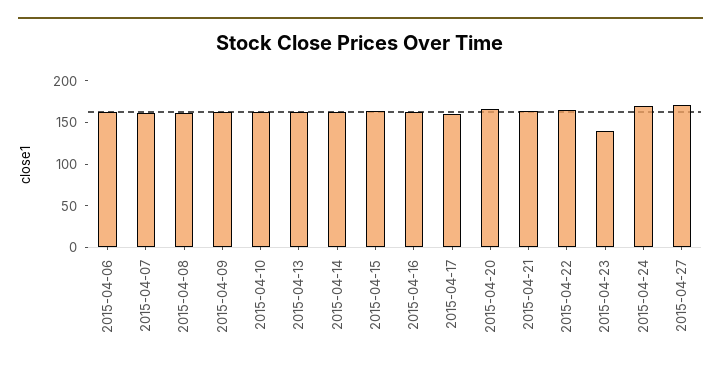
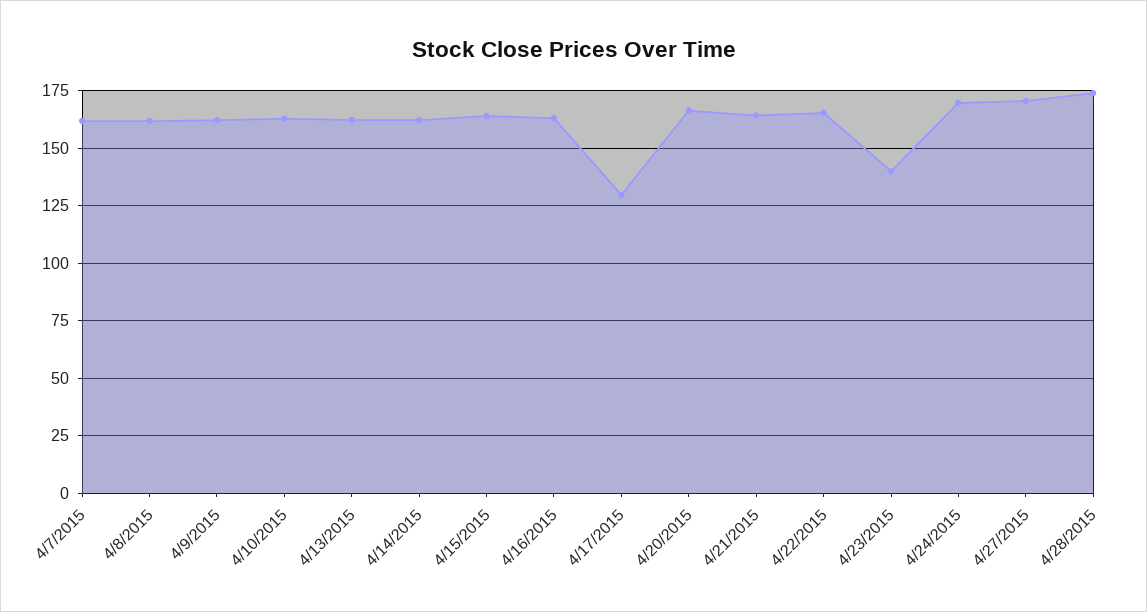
2015-04-06: 160 -> none
2015-04-17: 160 -> 130
4/28/2015: none -> 175

